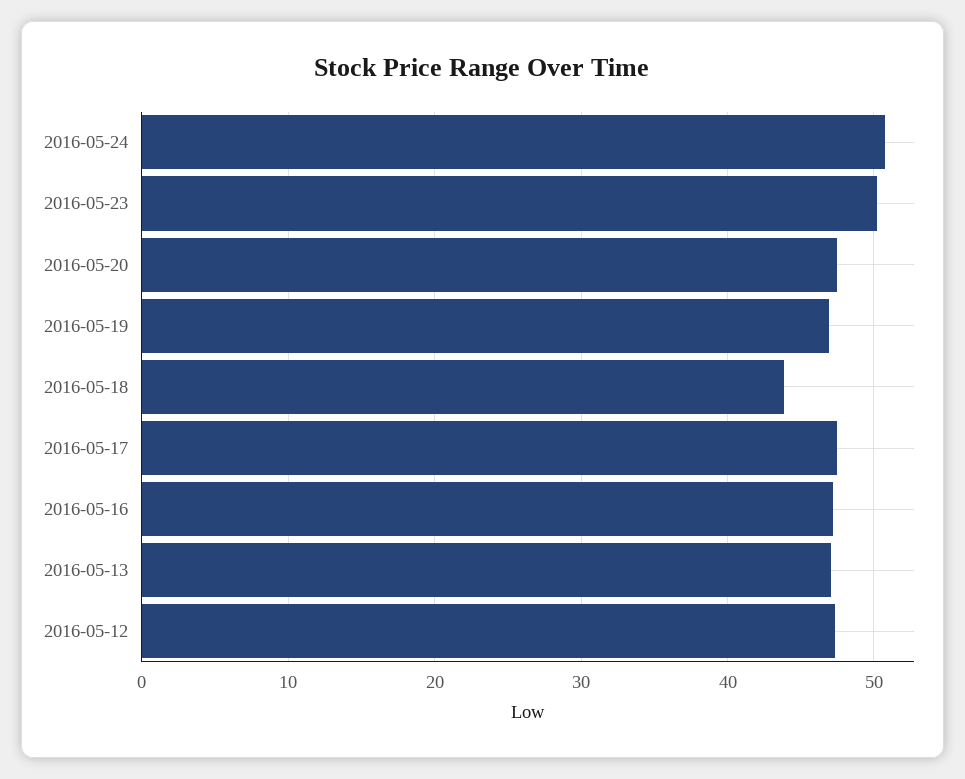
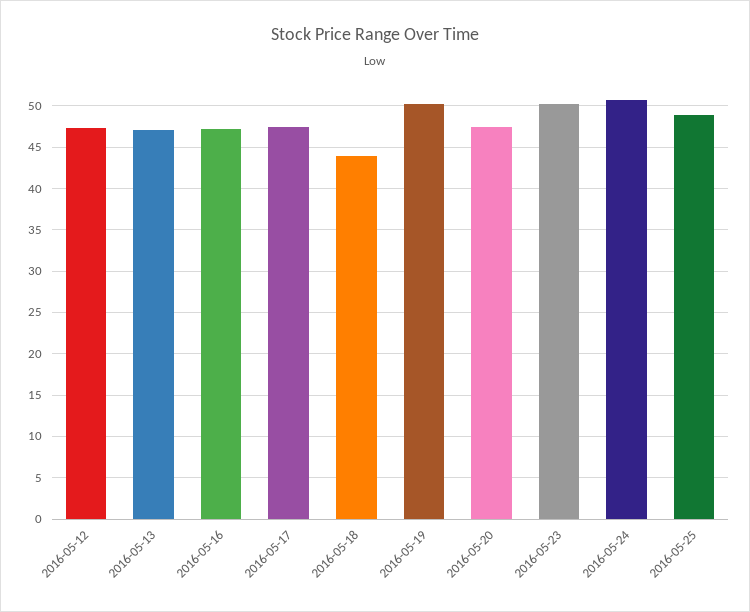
2016-05-19: 47 -> 50
2016-05-25: none -> 49

